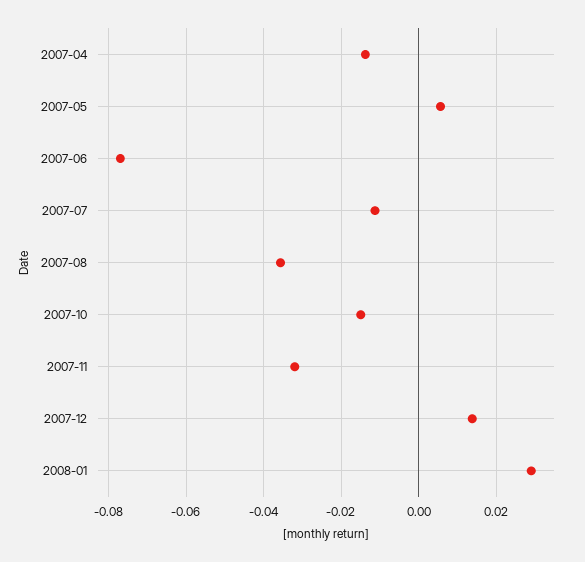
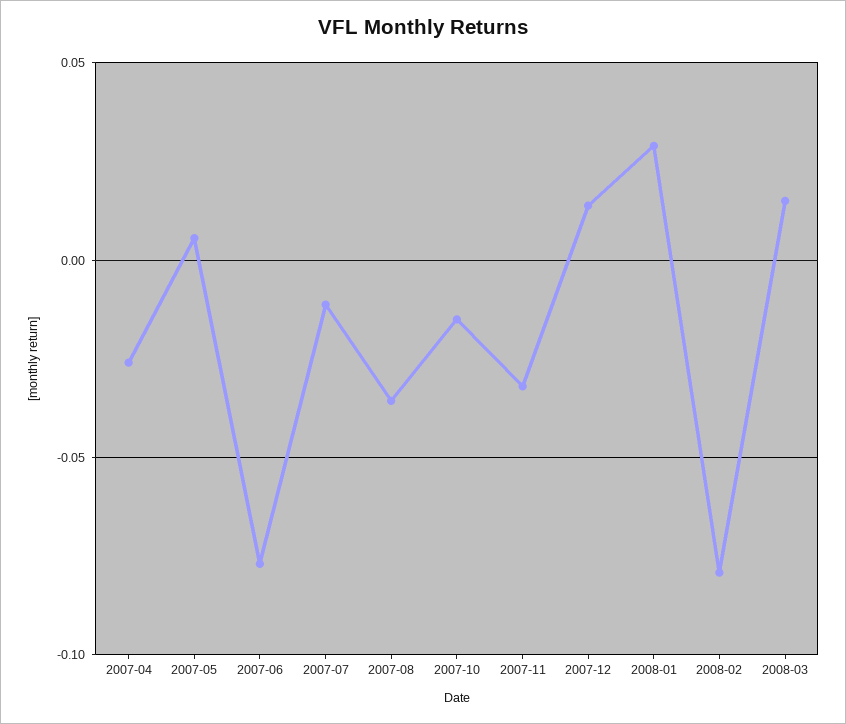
2007-04: -0.014 -> -0.025
2008-02: none -> -0.08
2008-03: none -> 0.015

